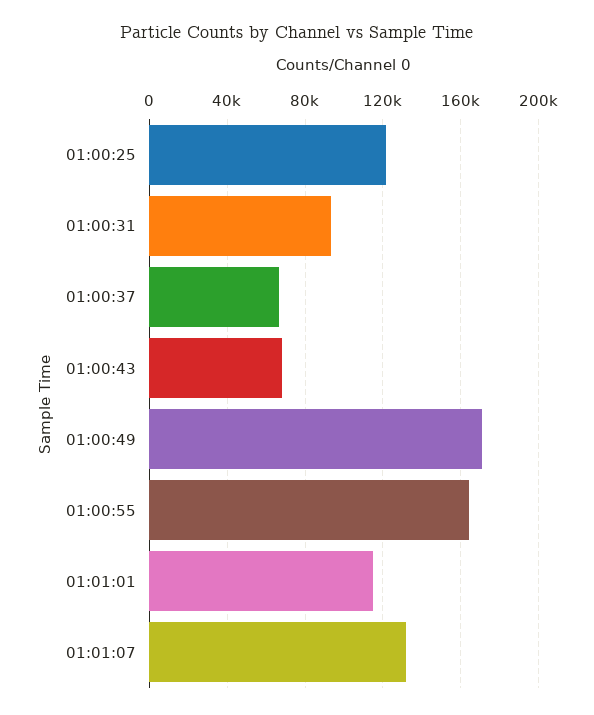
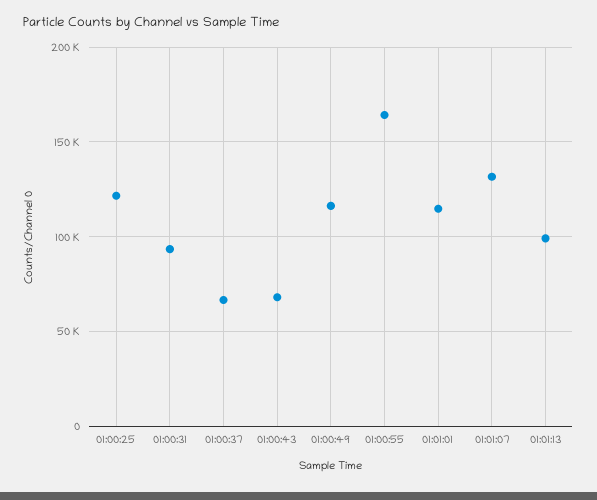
01:00:49: 170000 -> 115000
01:01:13: none -> 100000

